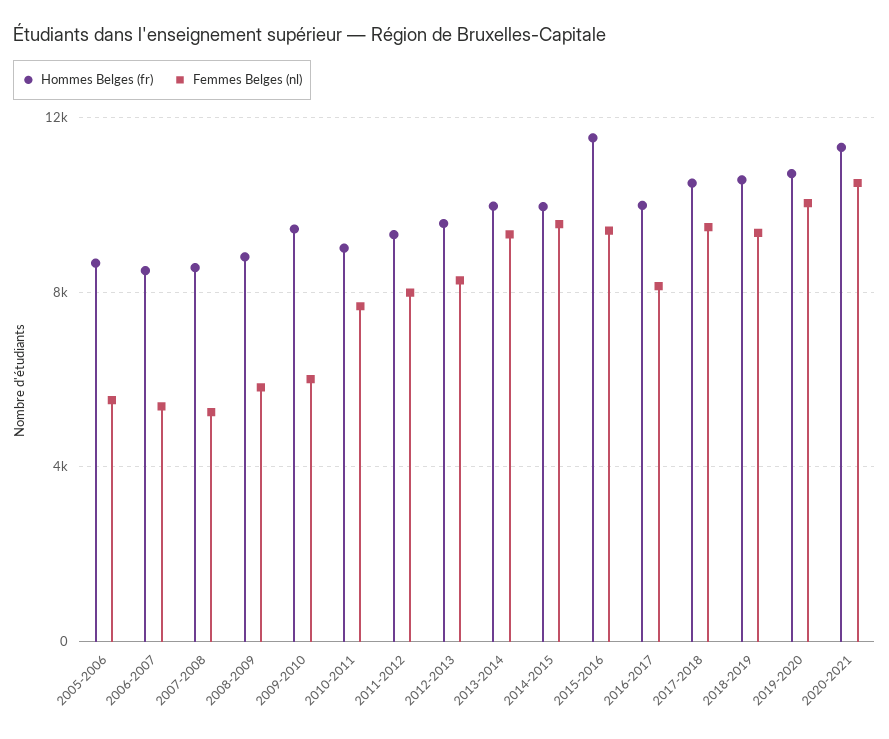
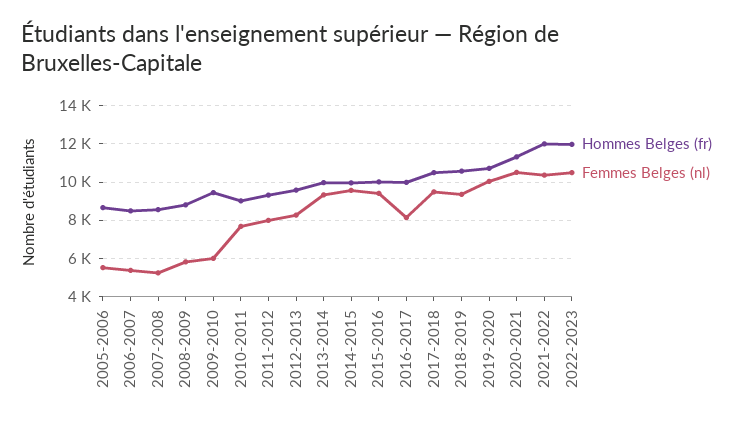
Hommes Belges (fr), 2015-2016: 11500 -> 10000
Hommes Belges (fr), 2021-2022: none -> 12000
Femmes Belges (nl), 2021-2022: none -> 10500
Hommes Belges (fr), 2022-2023: none -> 12000
Femmes Belges (nl), 2022-2023: none -> 10500

